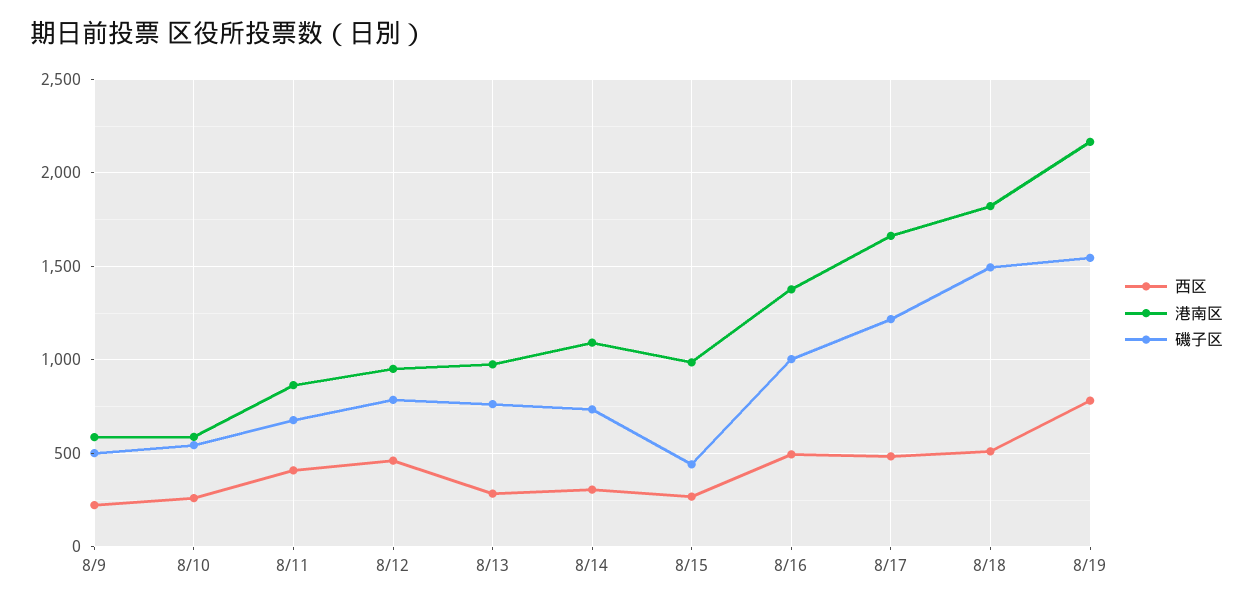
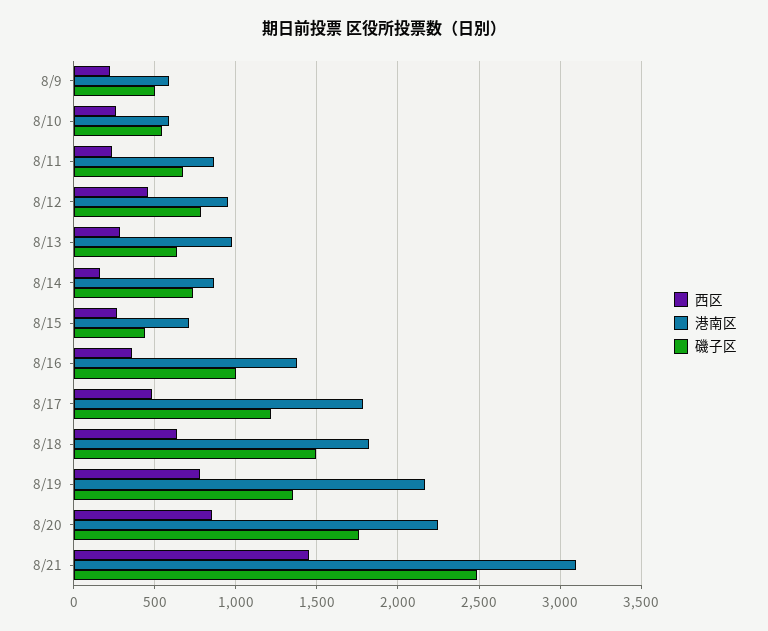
西区, 8/11: 400 -> 250
磯子区, 8/13: 750 -> 650
西区, 8/14: 300 -> 150
港南区, 8/14: 1100 -> 850
港南区, 8/15: 1000 -> 700
西区, 8/16: 500 -> 350
港南区, 8/17: 1650 -> 1800
西区, 8/18: 500 -> 650
磯子区, 8/19: 1550 -> 1350
西区, 8/20: none -> 850
港南区, 8/20: none -> 2250
磯子区, 8/20: none -> 1750
西区, 8/21: none -> 1450
港南区, 8/21: none -> 3100
磯子区, 8/21: none -> 2500

